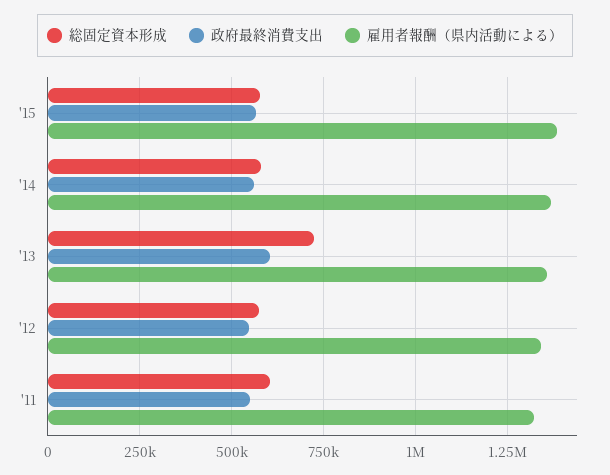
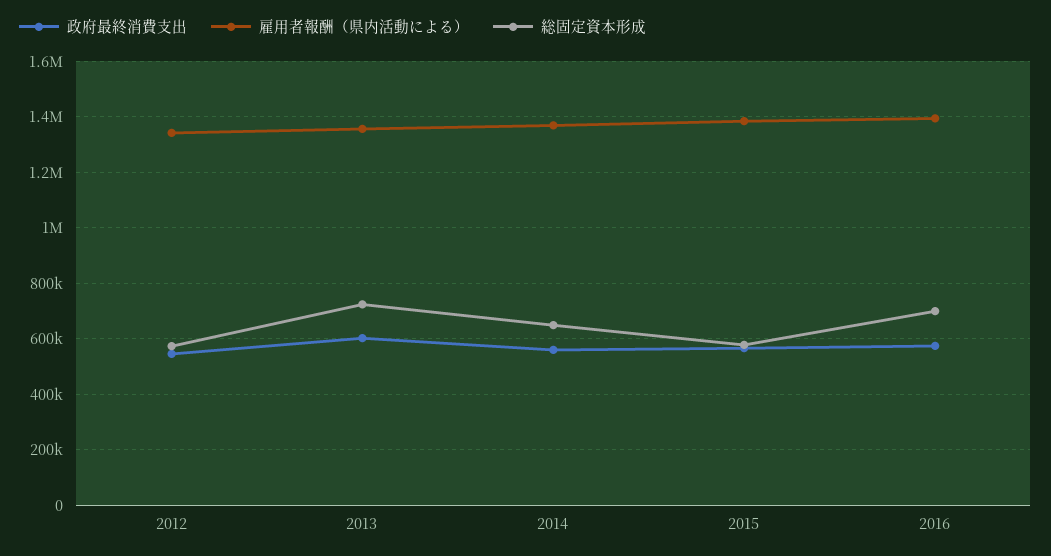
総固定資本形成, '14: 575000 -> 650000
総固定資本形成, '11: 600000 -> none
政府最終消費支出, '11: 550000 -> none
雇用者報酬（県内活動による）, '11: 1325000 -> none
政府最終消費支出, 2016: none -> 575000
雇用者報酬（県内活動による）, 2016: none -> 1400000
総固定資本形成, 2016: none -> 700000

